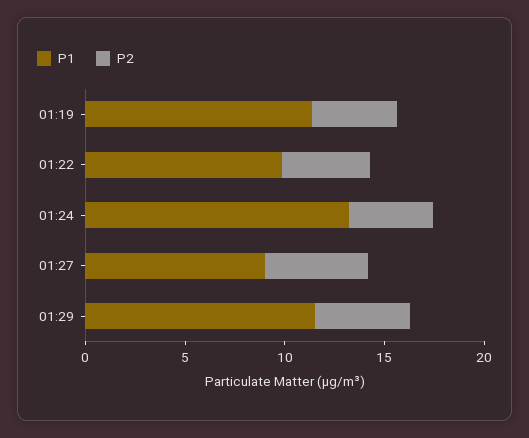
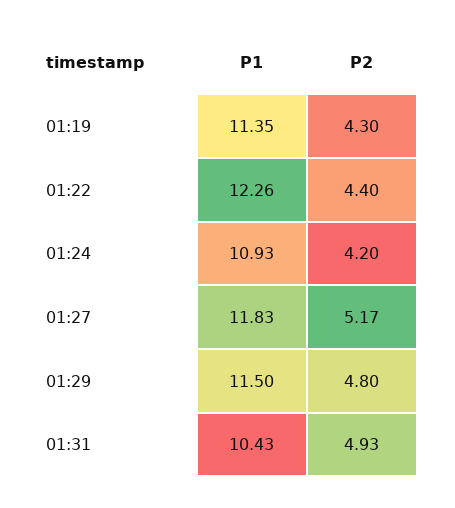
P1, 01:22: 10 -> 12.26
P1, 01:24: 13 -> 10.93
P1, 01:27: 9 -> 11.83
P1, 01:31: none -> 10.43
P2, 01:31: none -> 4.93

